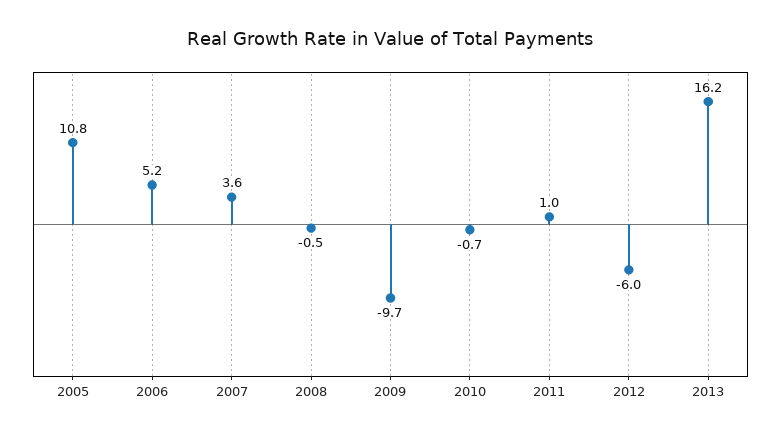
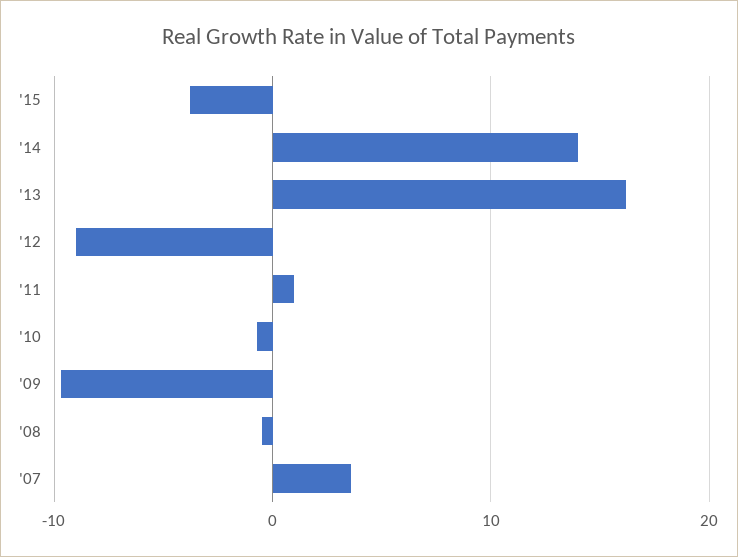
2005: 10.8 -> none
2006: 5.2 -> none
2012: -6 -> -9
'15: none -> -4
'14: none -> 14

